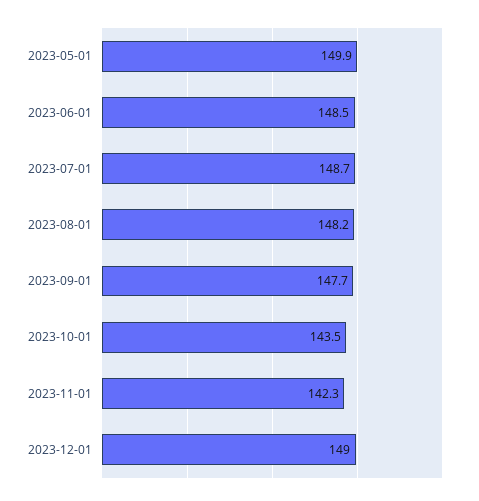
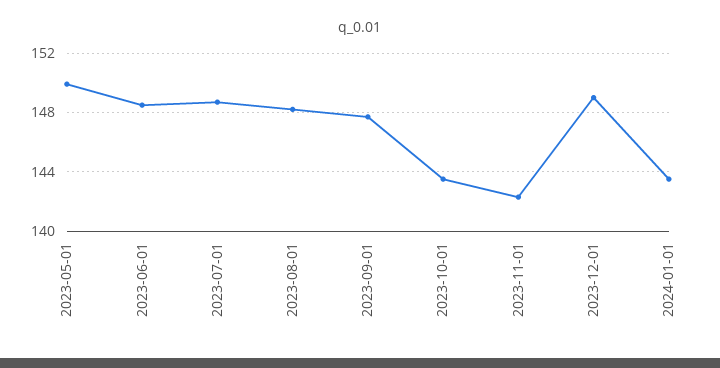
2024-01-01: none -> 143.5

